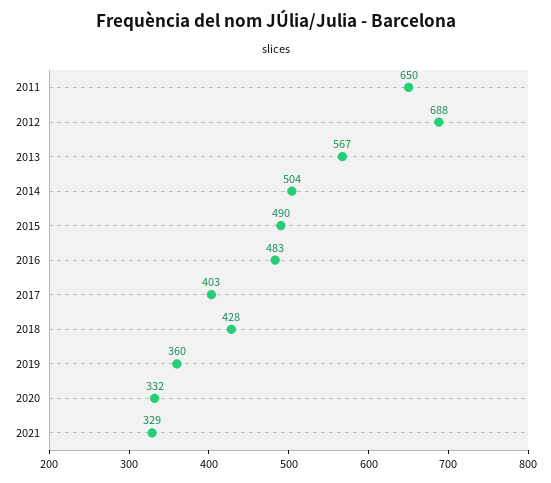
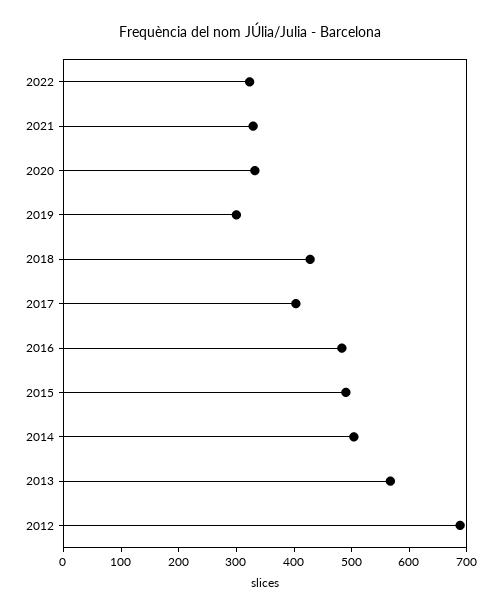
2011: 650 -> none
2019: 360 -> 300
2022: none -> 320

